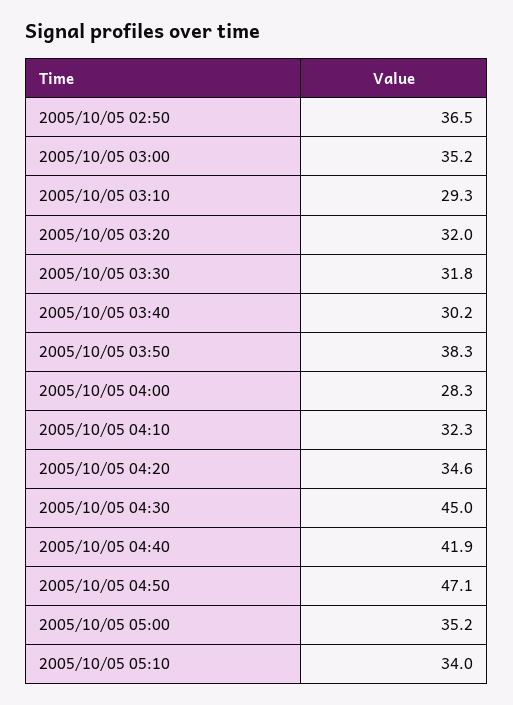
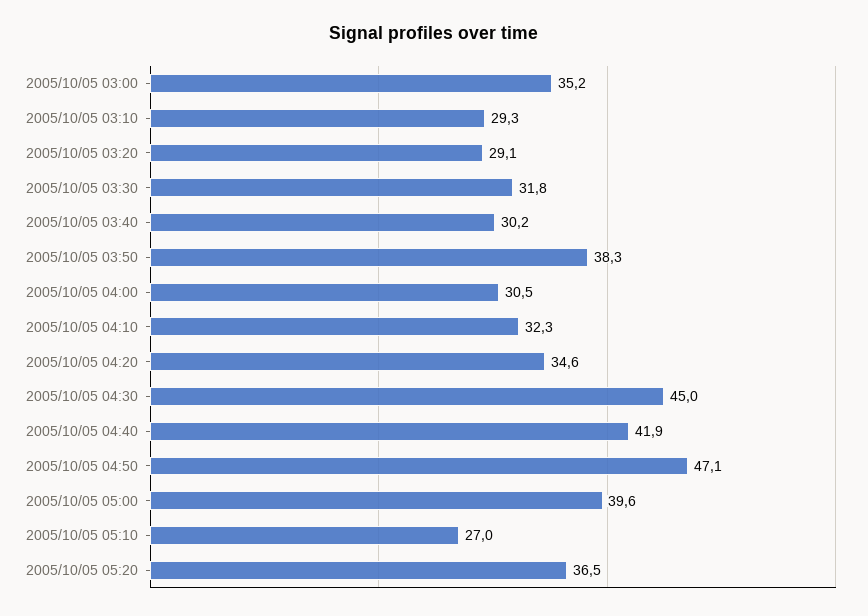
2005/10/05 02:50: 36.5 -> none
2005/10/05 03:20: 32 -> 29.1
2005/10/05 04:00: 28.3 -> 30.5
2005/10/05 05:00: 35.2 -> 39.6
2005/10/05 05:10: 34 -> 27
2005/10/05 05:20: none -> 36.5

